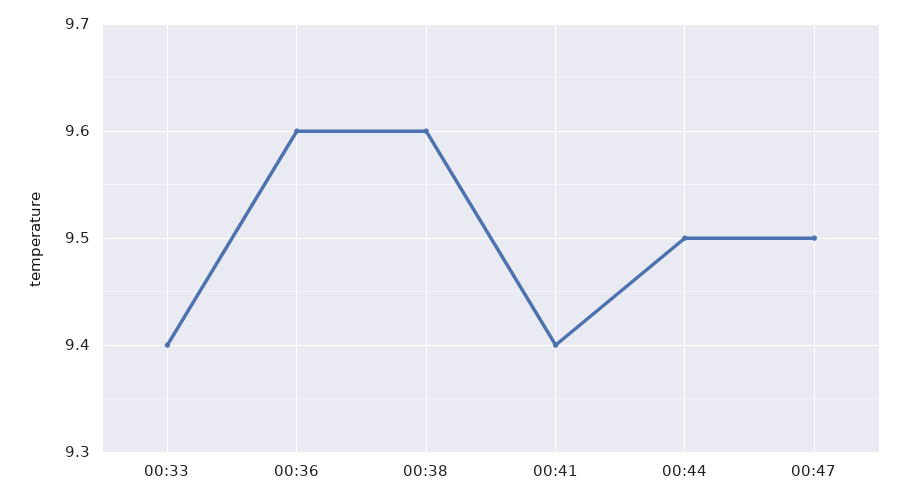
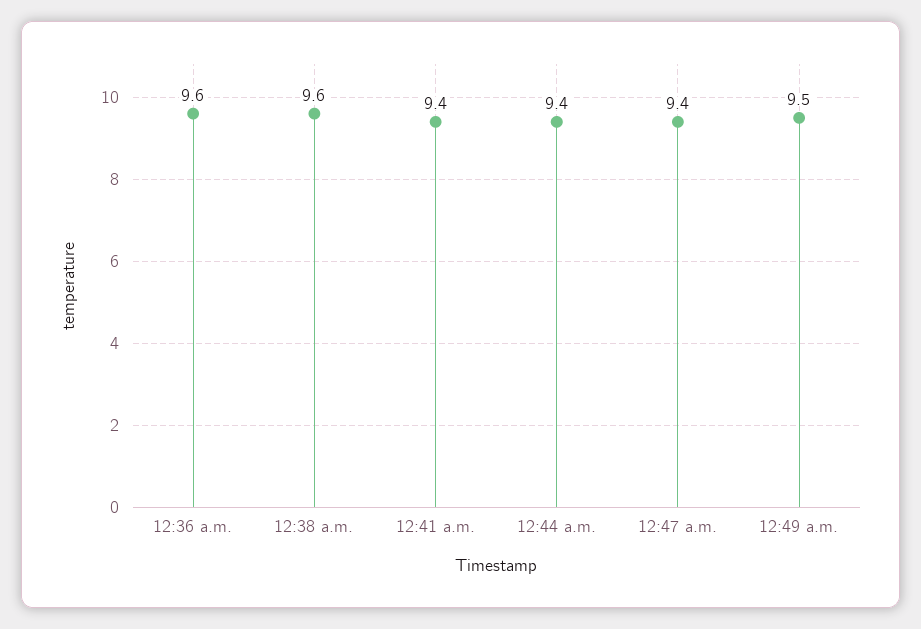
00:33: 9.4 -> none
00:44: 9.5 -> 9.4
00:47: 9.5 -> 9.4
12:49 a.m.: none -> 9.5

